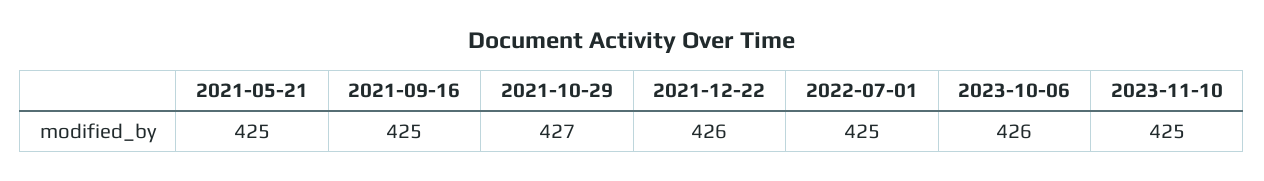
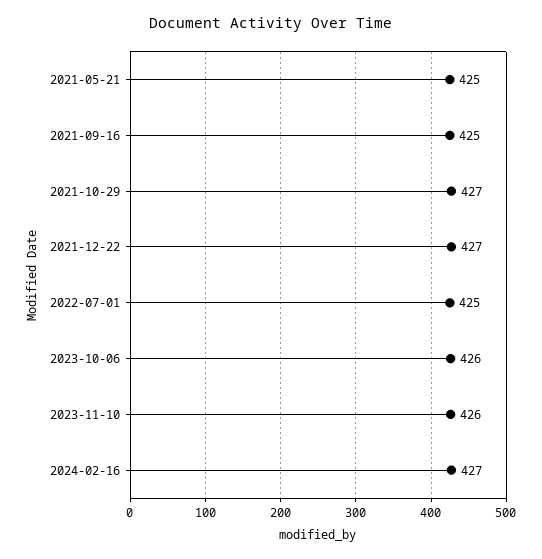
2021-12-22: 426 -> 427
2023-11-10: 425 -> 426
2024-02-16: none -> 427

